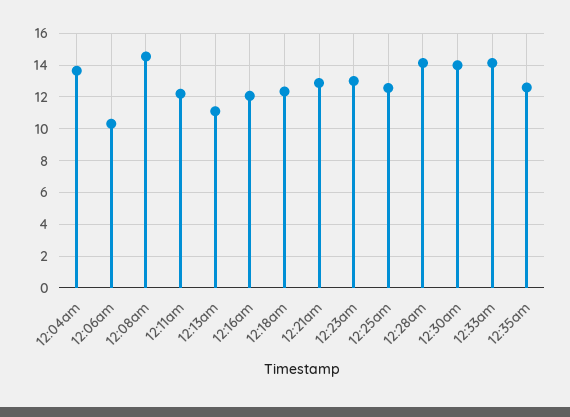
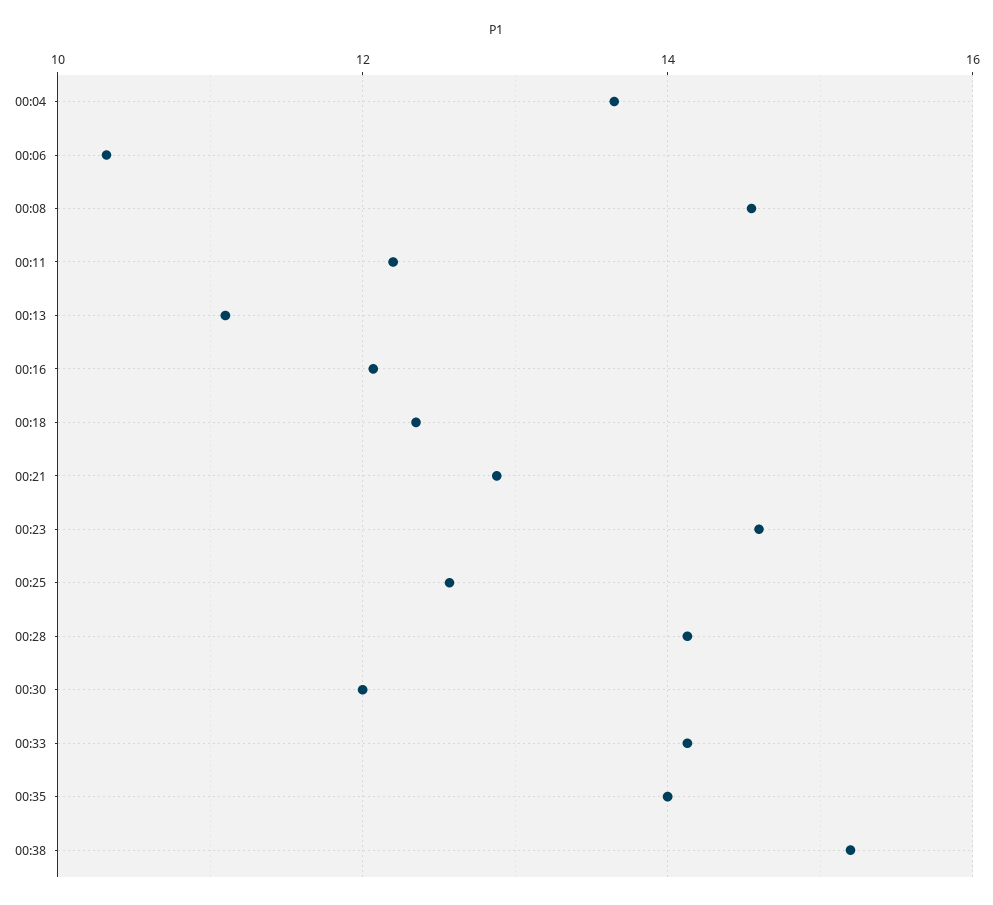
12:23am: 13 -> 14.6
12:30am: 14 -> 12
12:35am: 12.5 -> 14
00:38: none -> 15.2

